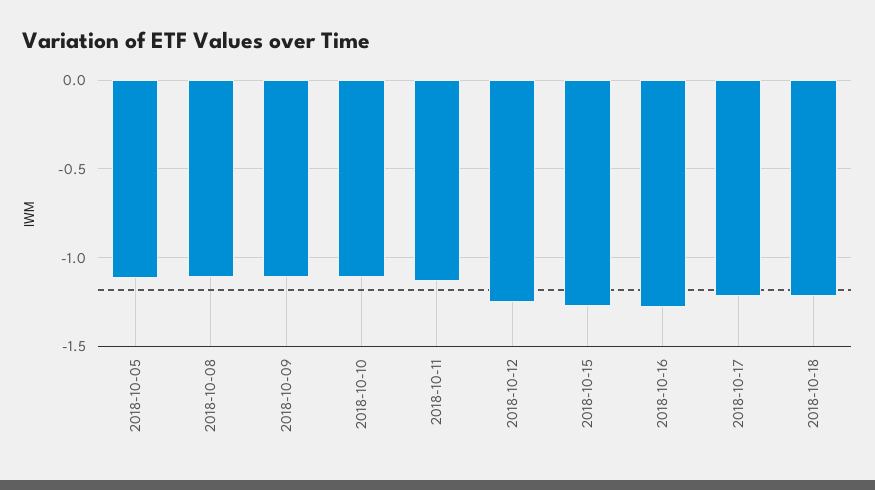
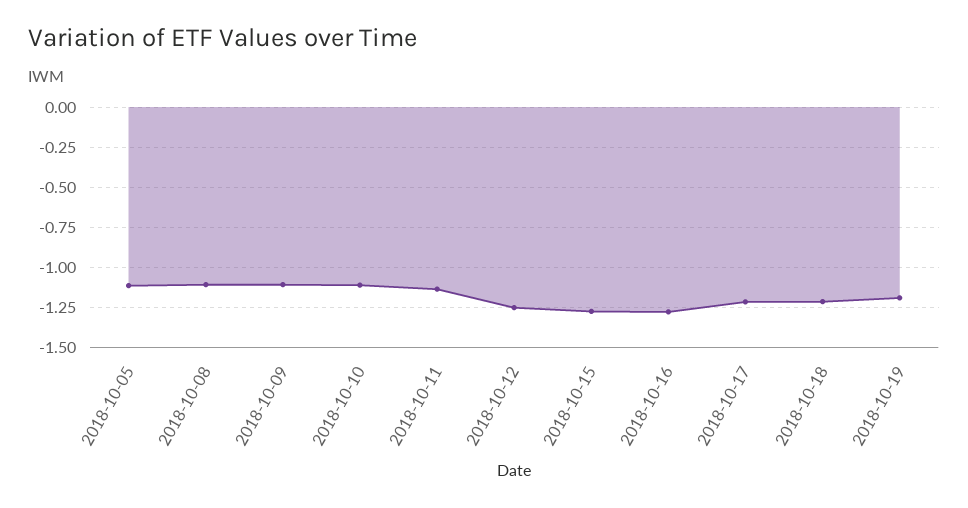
2018-10-19: none -> -1.2

